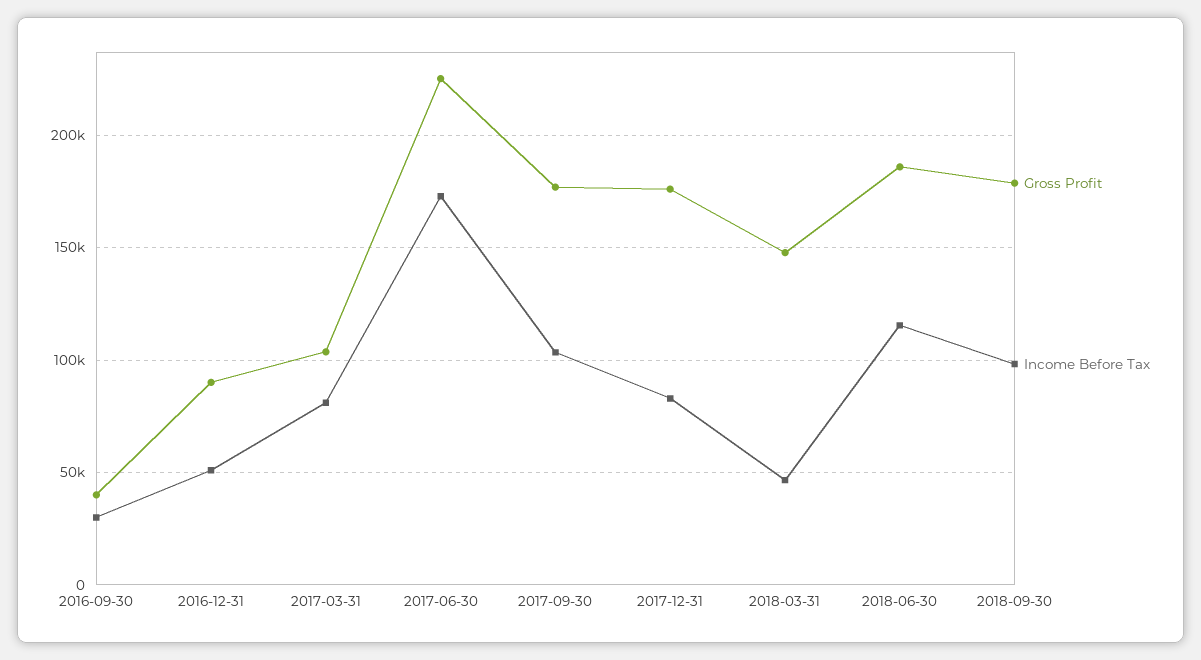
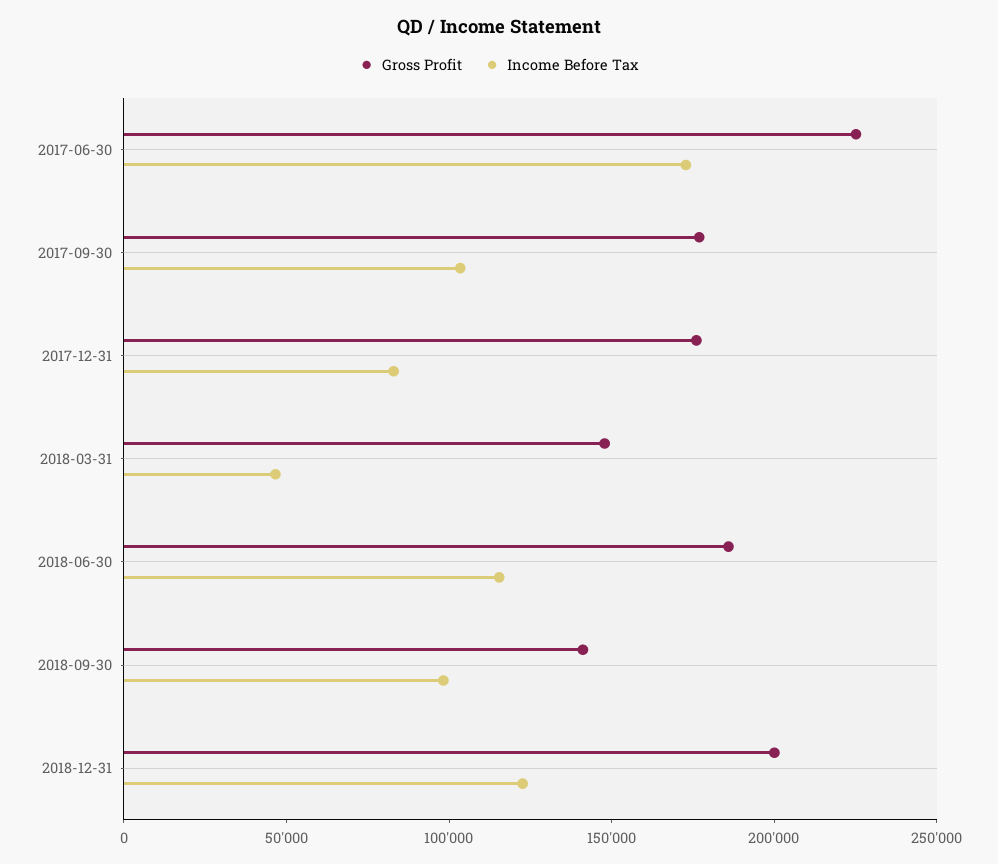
Gross Profit, 2016-09-30: 40000 -> none
Income Before Tax, 2016-09-30: 30000 -> none
Gross Profit, 2016-12-31: 90000 -> none
Income Before Tax, 2016-12-31: 50000 -> none
Gross Profit, 2017-03-31: 105000 -> none
Income Before Tax, 2017-03-31: 80000 -> none
Gross Profit, 2018-09-30: 180000 -> 140000
Gross Profit, 2018-12-31: none -> 200000
Income Before Tax, 2018-12-31: none -> 120000

